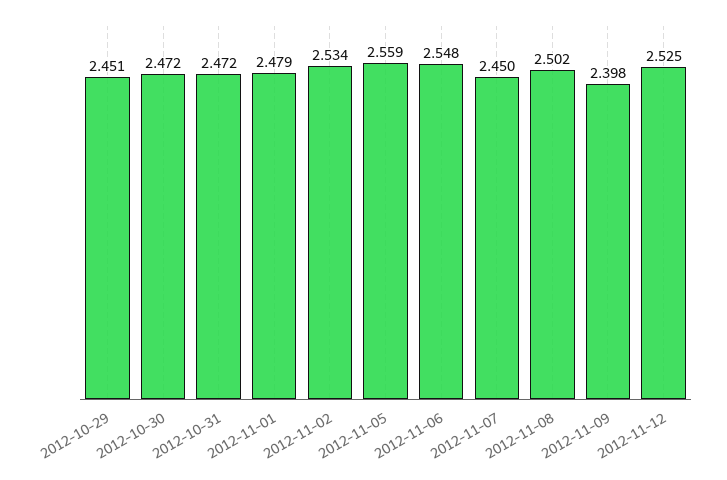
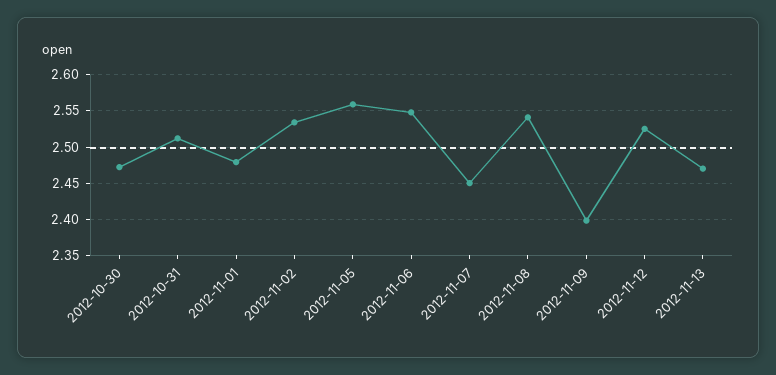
2012-10-29: 2.451 -> none
2012-10-31: 2.472 -> 2.51
2012-11-08: 2.502 -> 2.54
2012-11-13: none -> 2.47

